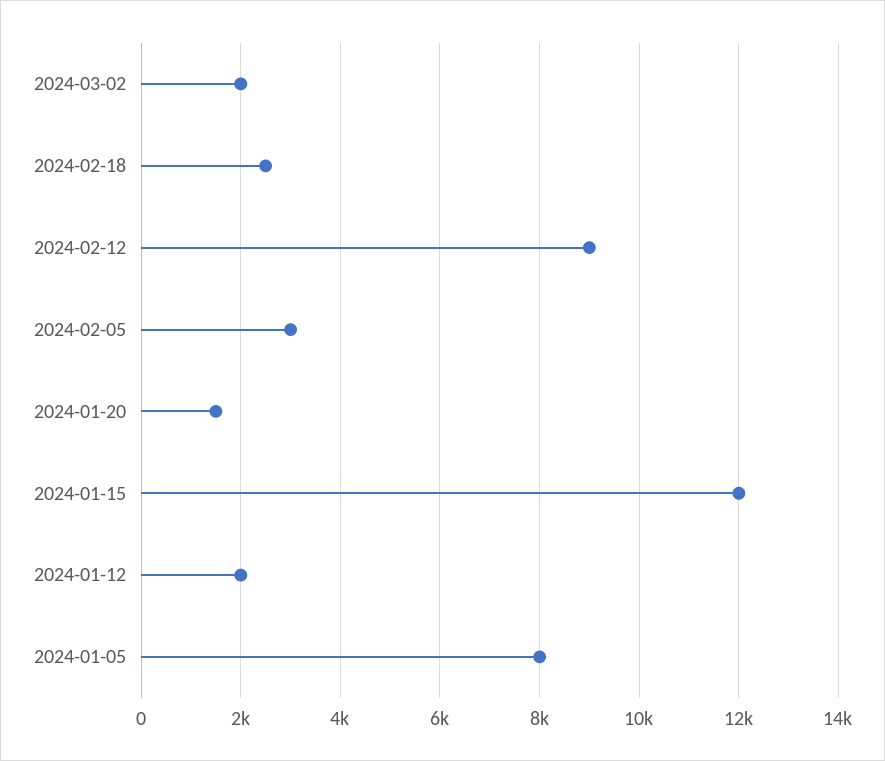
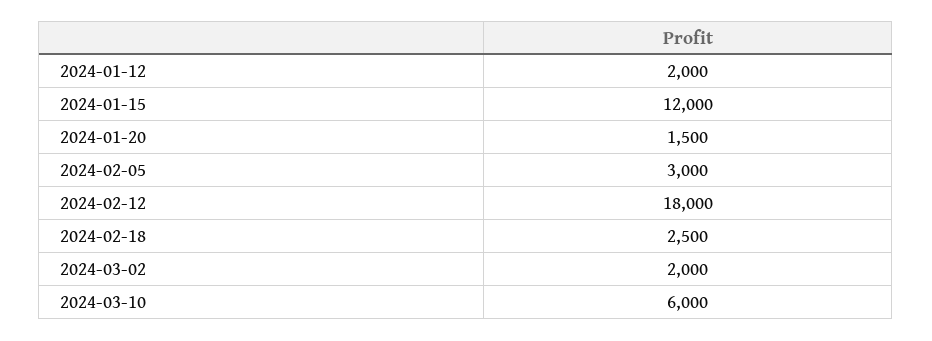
2024-02-12: 9000 -> 18000
2024-01-05: 8000 -> none
2024-03-10: none -> 6000

